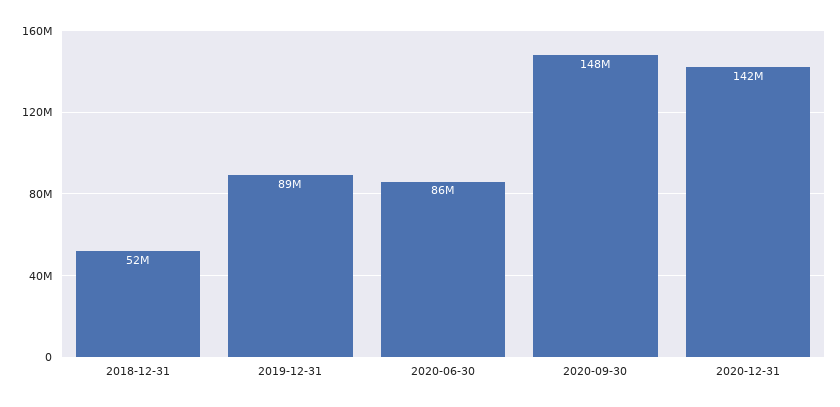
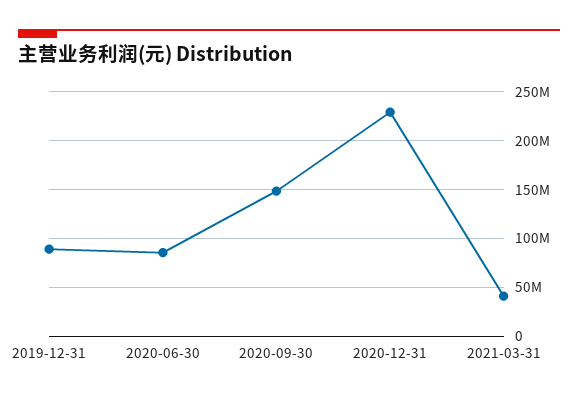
2018-12-31: 52000000 -> none
2020-12-31: 142000000 -> 230000000
2021-03-31: none -> 40000000

